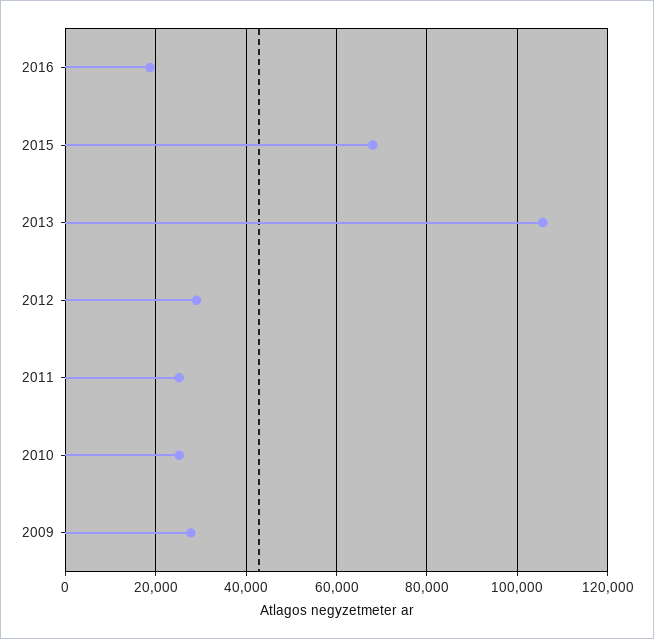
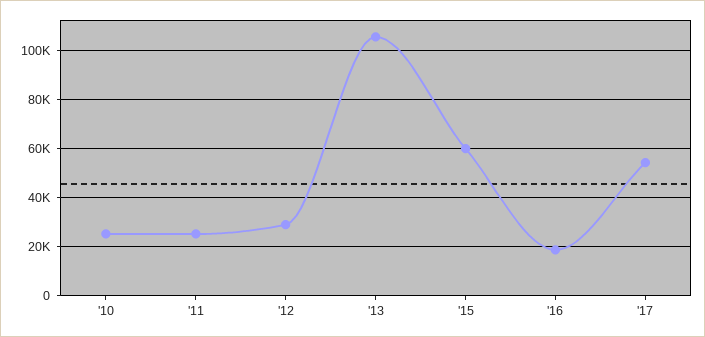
2015: 68000 -> 60000
2009: 28000 -> none
'17: none -> 55000

